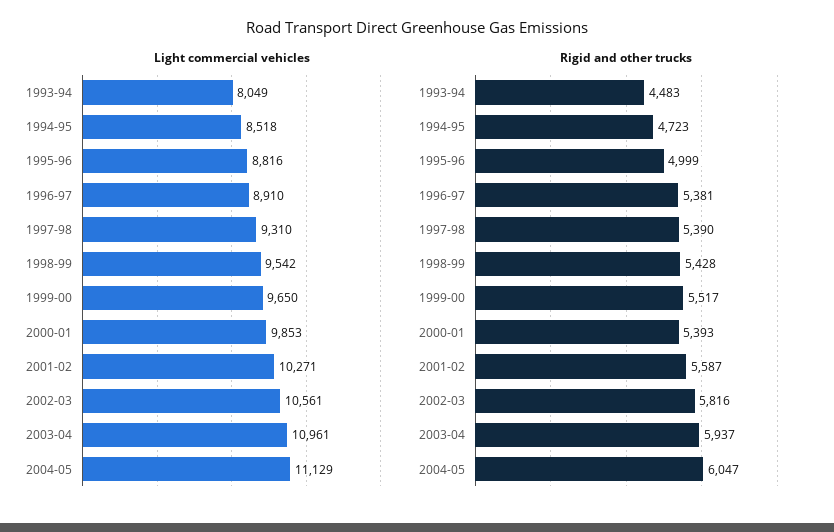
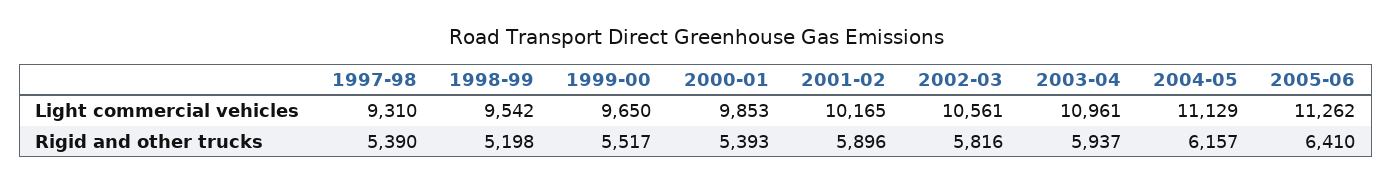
Light commercial vehicles, 1993-94: 8049 -> none
Light commercial vehicles, 1994-95: 8518 -> none
Light commercial vehicles, 1995-96: 8816 -> none
Light commercial vehicles, 1996-97: 8910 -> none
Light commercial vehicles, 2001-02: 10271 -> 10165
Rigid and other trucks, 1993-94: 4483 -> none
Rigid and other trucks, 1994-95: 4723 -> none
Rigid and other trucks, 1995-96: 4999 -> none
Rigid and other trucks, 1996-97: 5381 -> none
Rigid and other trucks, 1998-99: 5428 -> 5198
Rigid and other trucks, 2001-02: 5587 -> 5896
Rigid and other trucks, 2004-05: 6047 -> 6157
Light commercial vehicles, 2005-06: none -> 11262
Rigid and other trucks, 2005-06: none -> 6410

